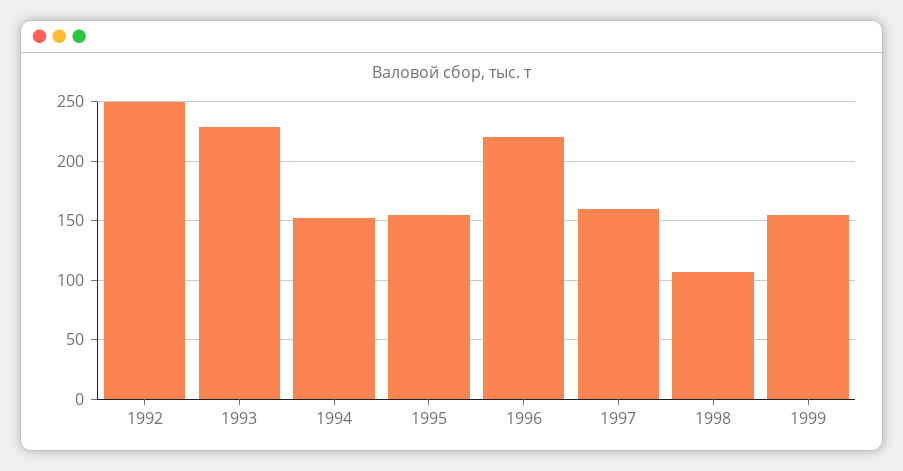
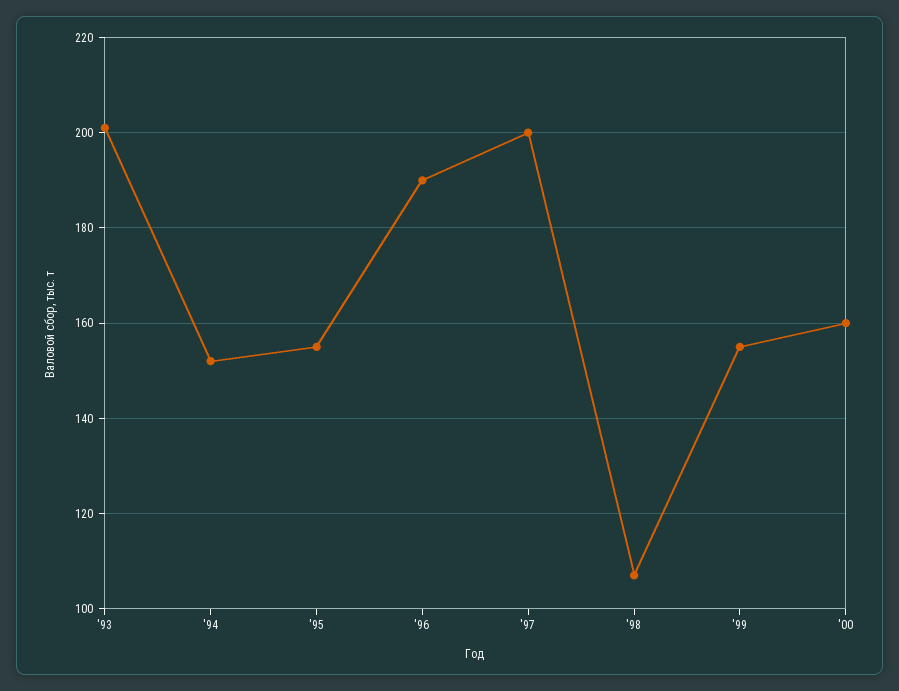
1992: 250 -> none
1993: 230 -> 200
1996: 220 -> 190
1997: 160 -> 200
'00: none -> 160

